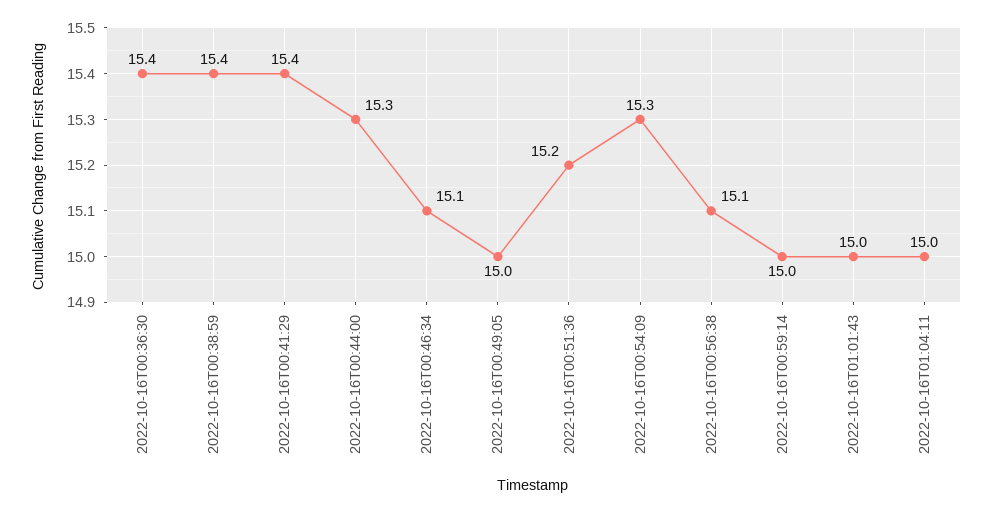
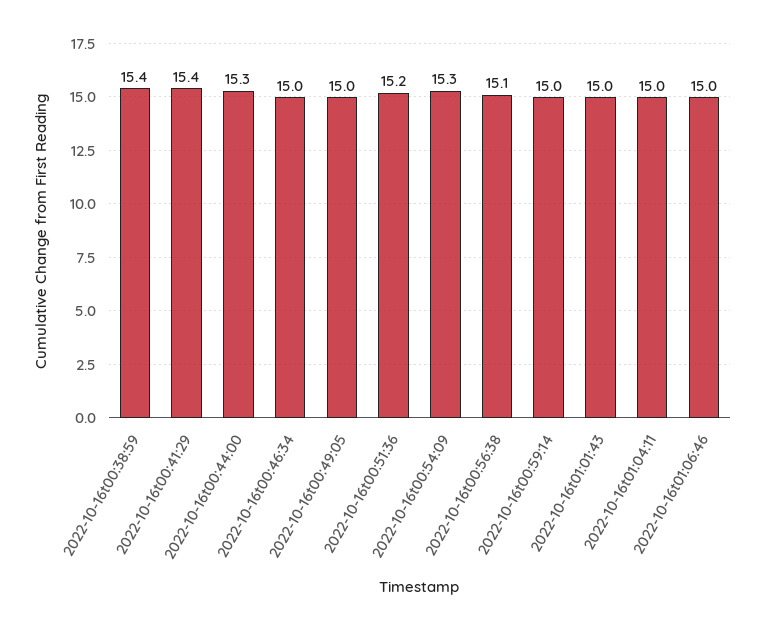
2022-10-16T00:36:30: 15.4 -> none
2022-10-16T00:46:34: 15.1 -> 15
2022-10-16t01:06:46: none -> 15

